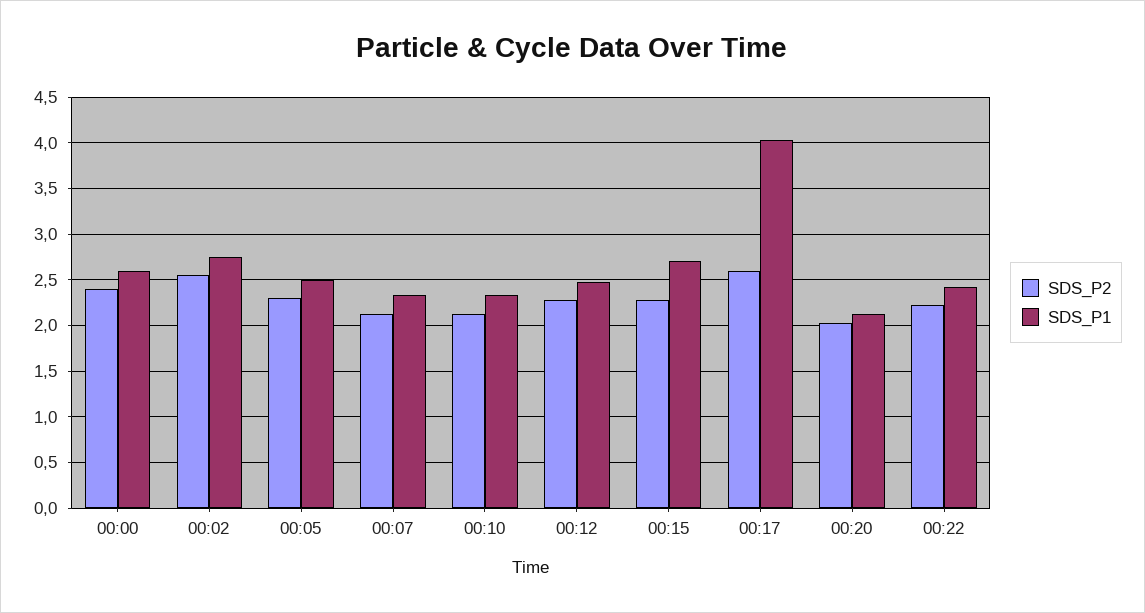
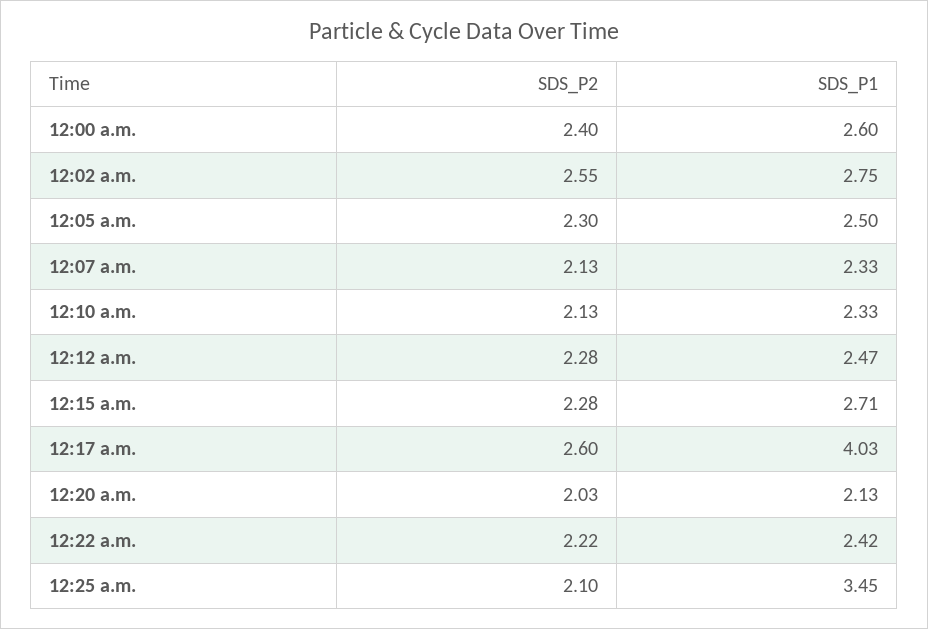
SDS_P2, 12:25 a.m.: none -> 2.1
SDS_P1, 12:25 a.m.: none -> 3.45

